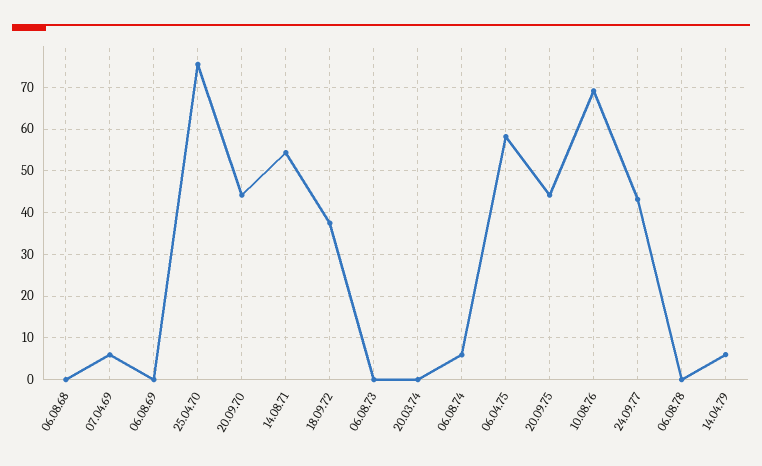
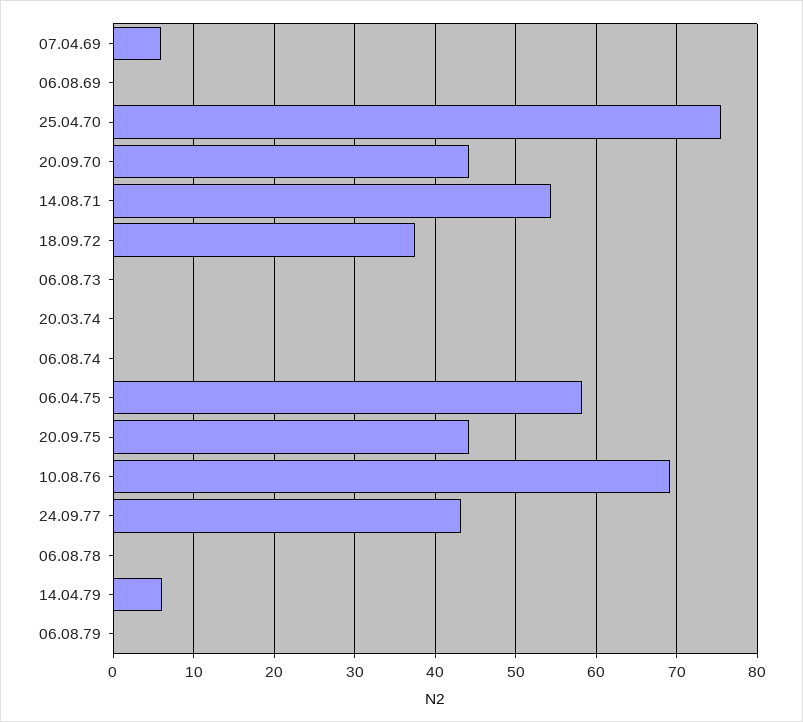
06.08.68: 0 -> none
06.08.74: 6 -> 0
06.08.79: none -> 0

